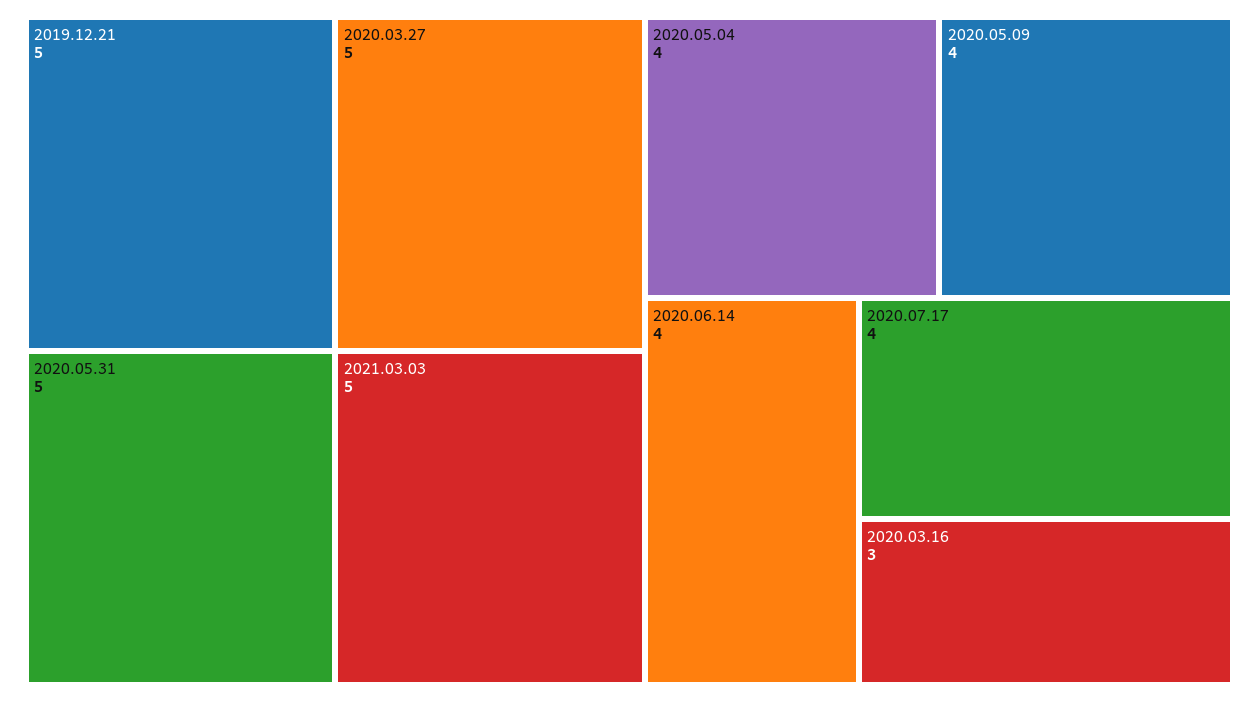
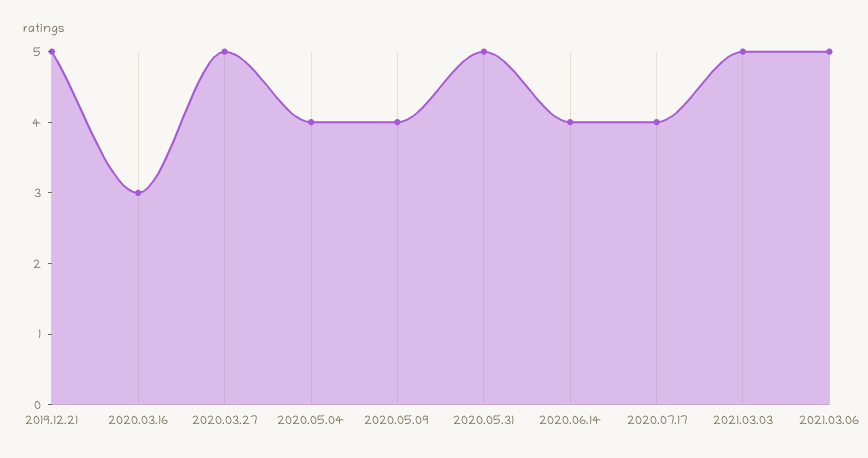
2021.03.06: none -> 5

